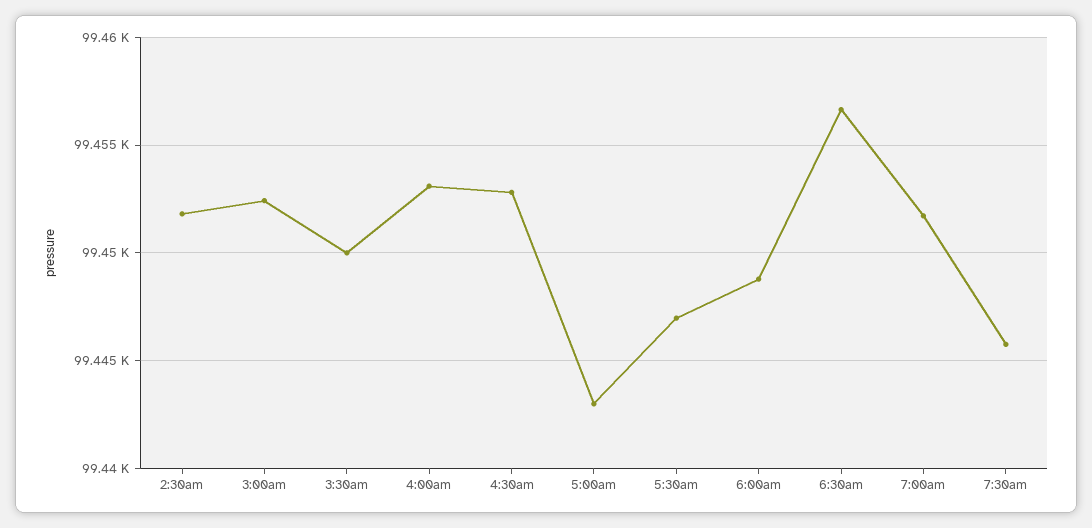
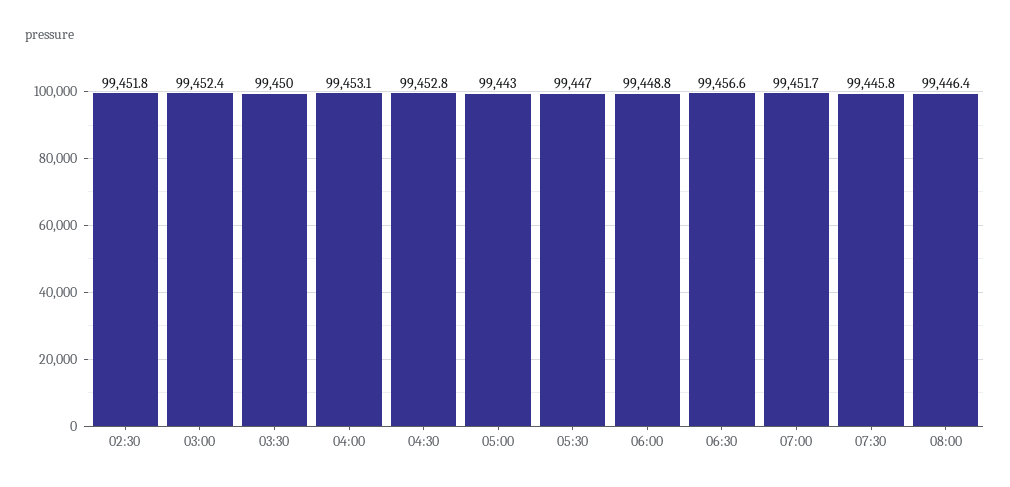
08:00: none -> 99446.4

